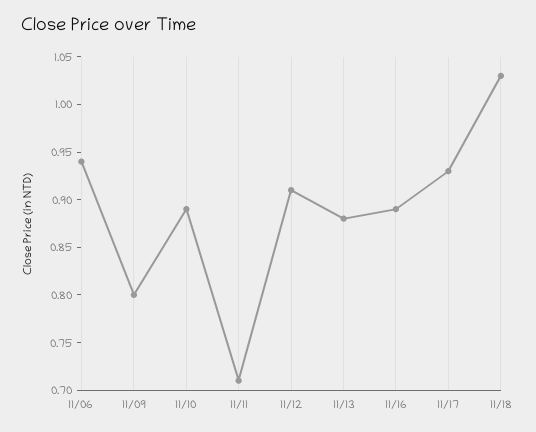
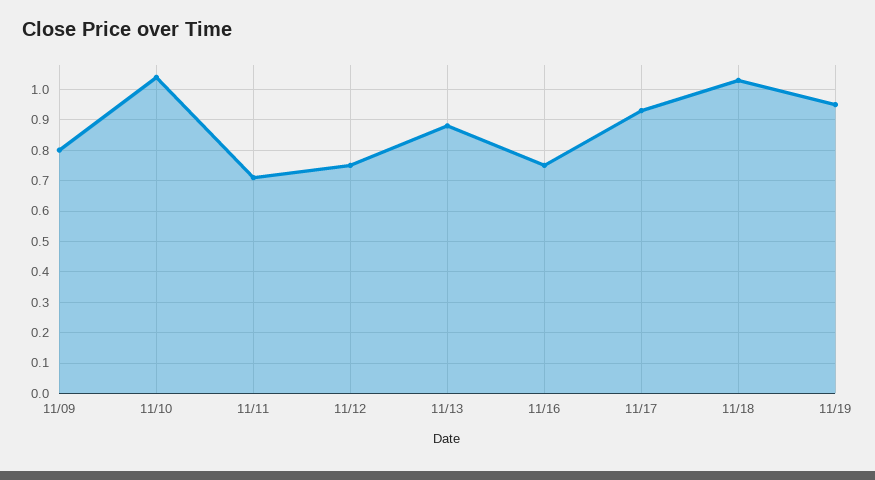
11/06: 0.94 -> none
11/10: 0.89 -> 1.05
11/12: 0.91 -> 0.75
11/16: 0.89 -> 0.75
11/19: none -> 0.95

